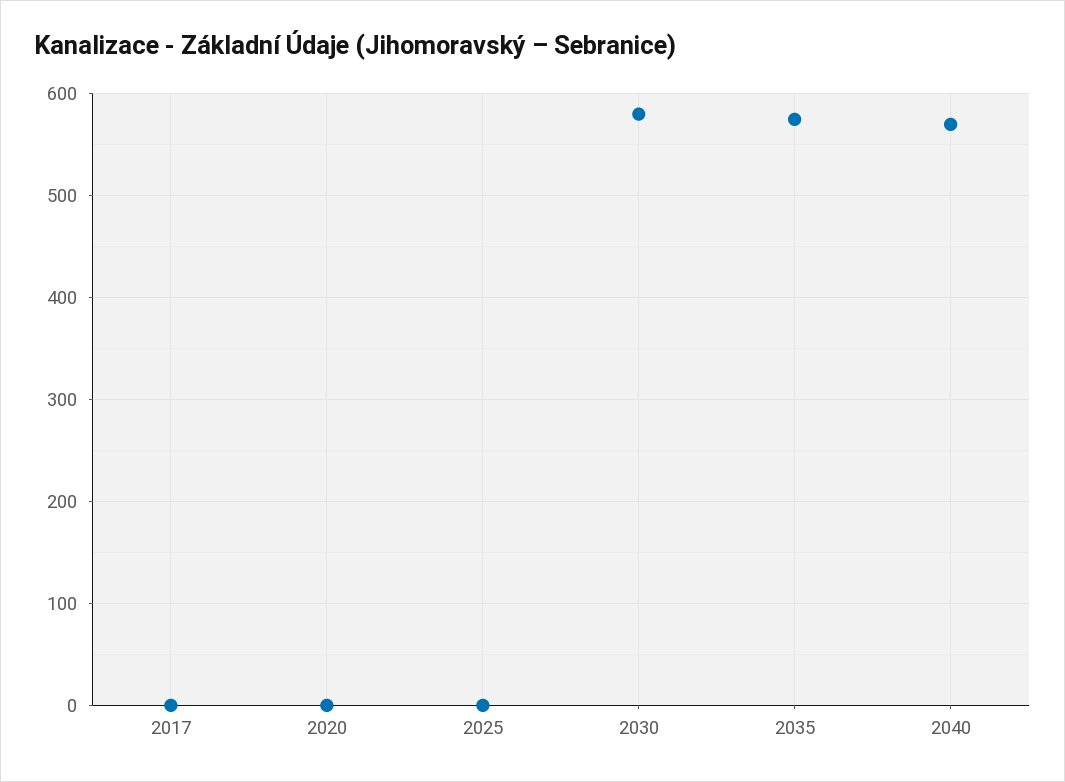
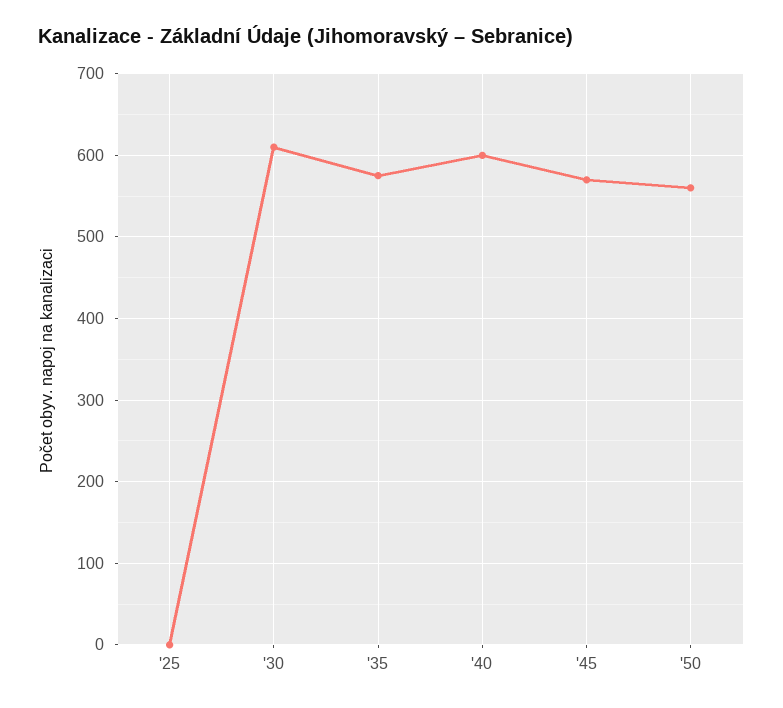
2017: 0 -> none
2020: 0 -> none
2030: 580 -> 610
2040: 570 -> 600
'45: none -> 570
'50: none -> 560

